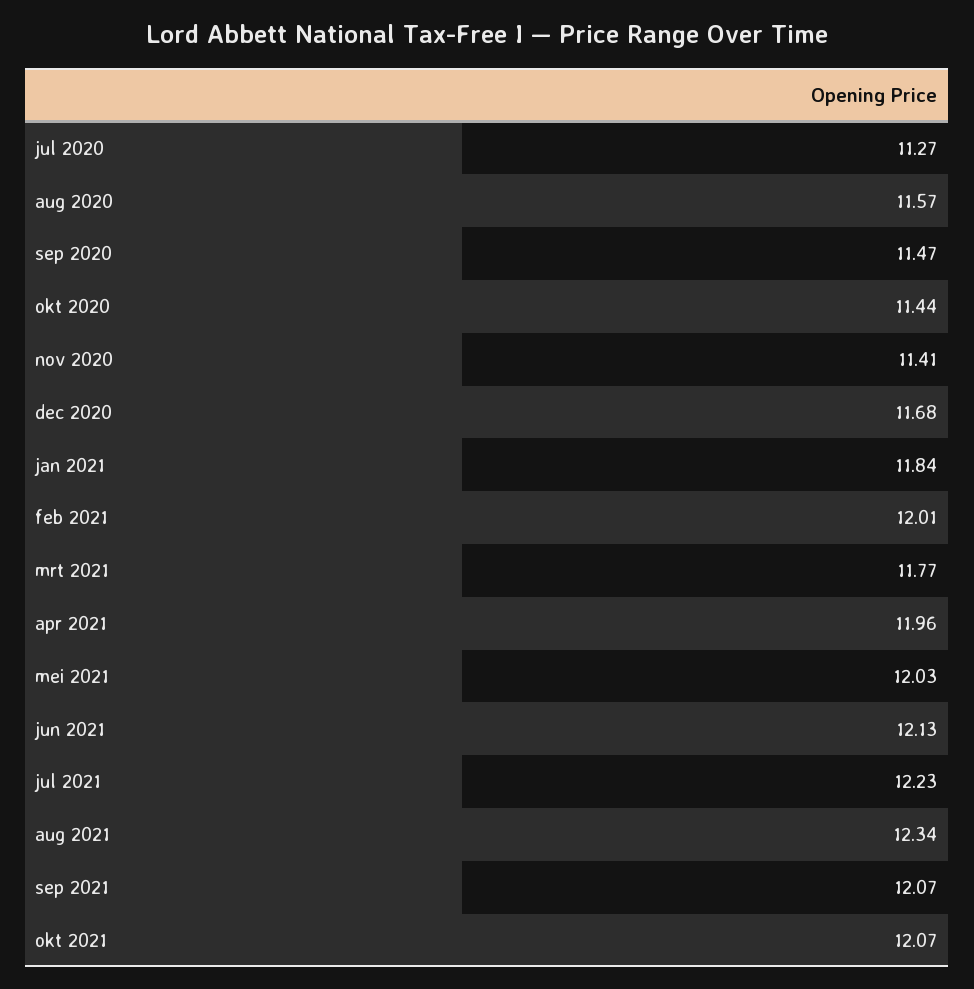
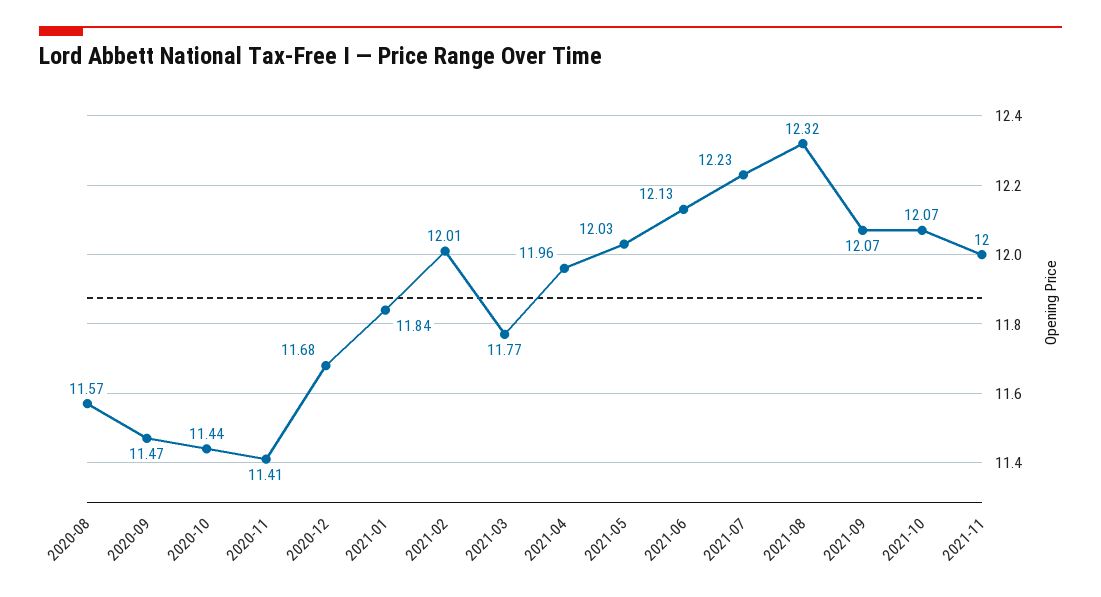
jul 2020: 11.27 -> none
aug 2021: 12.34 -> 12.32
2021-11: none -> 12

